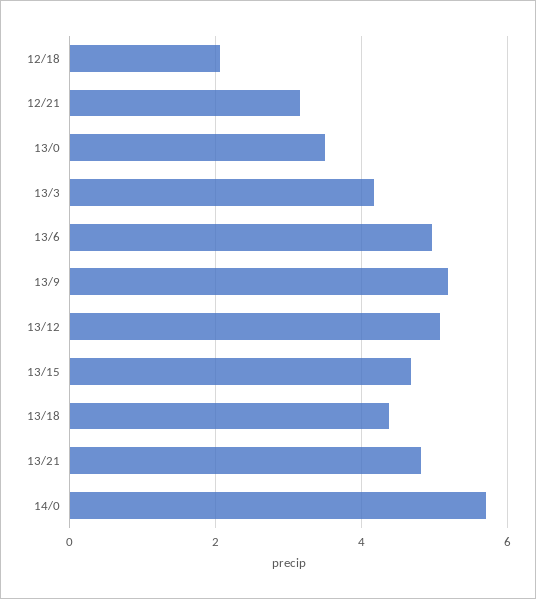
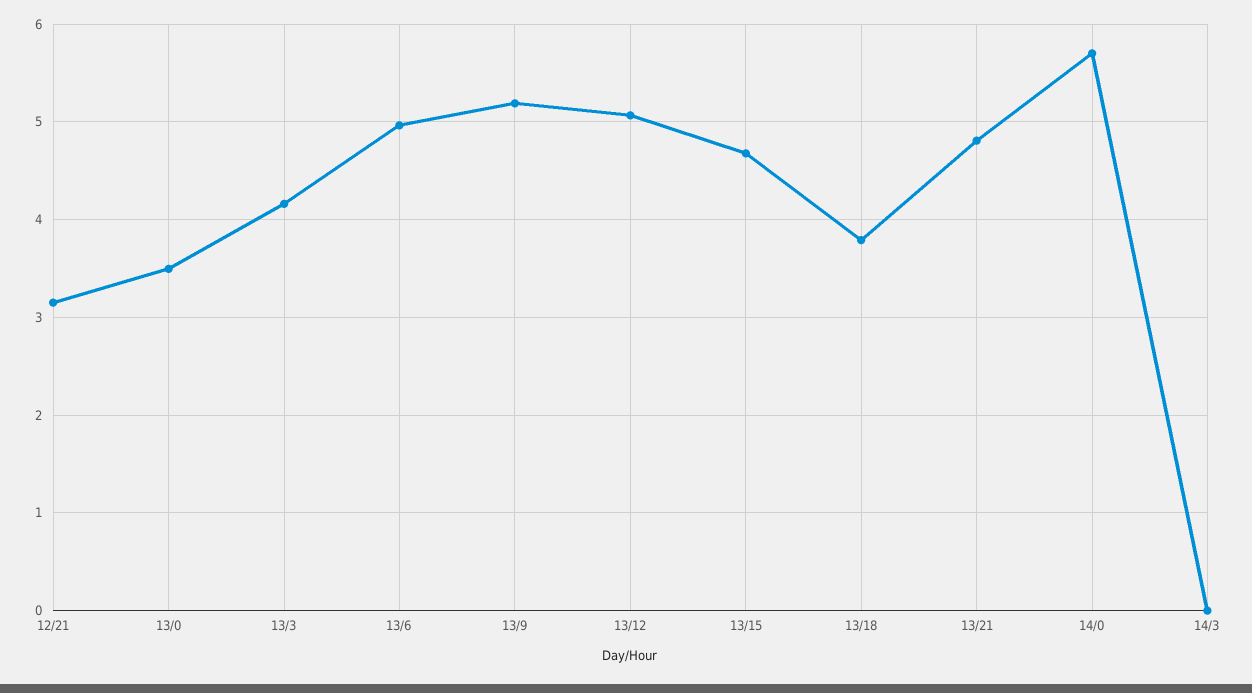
12/18: 2 -> none
13/18: 4.4 -> 3.8
14/3: none -> 0

